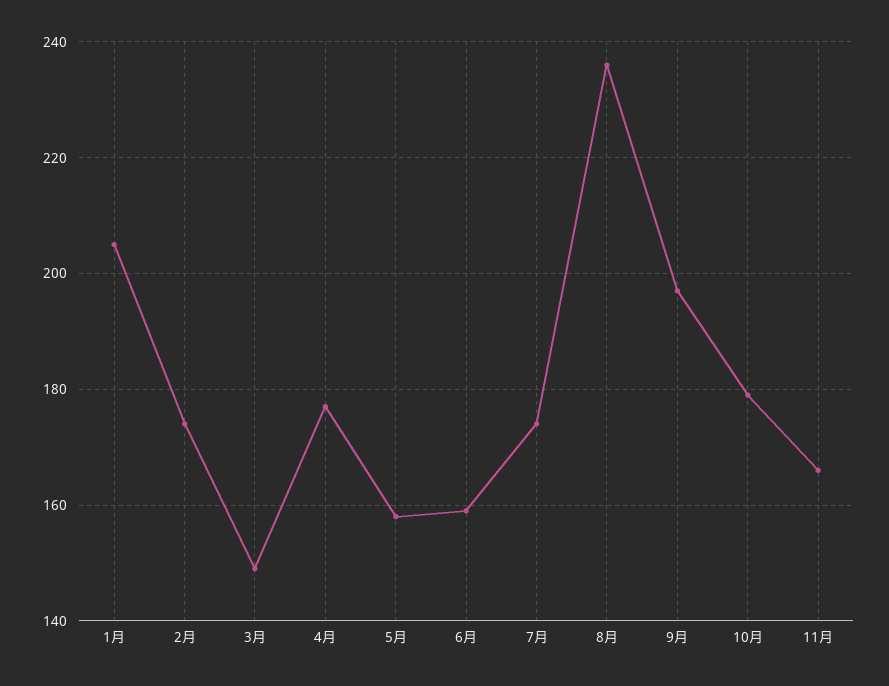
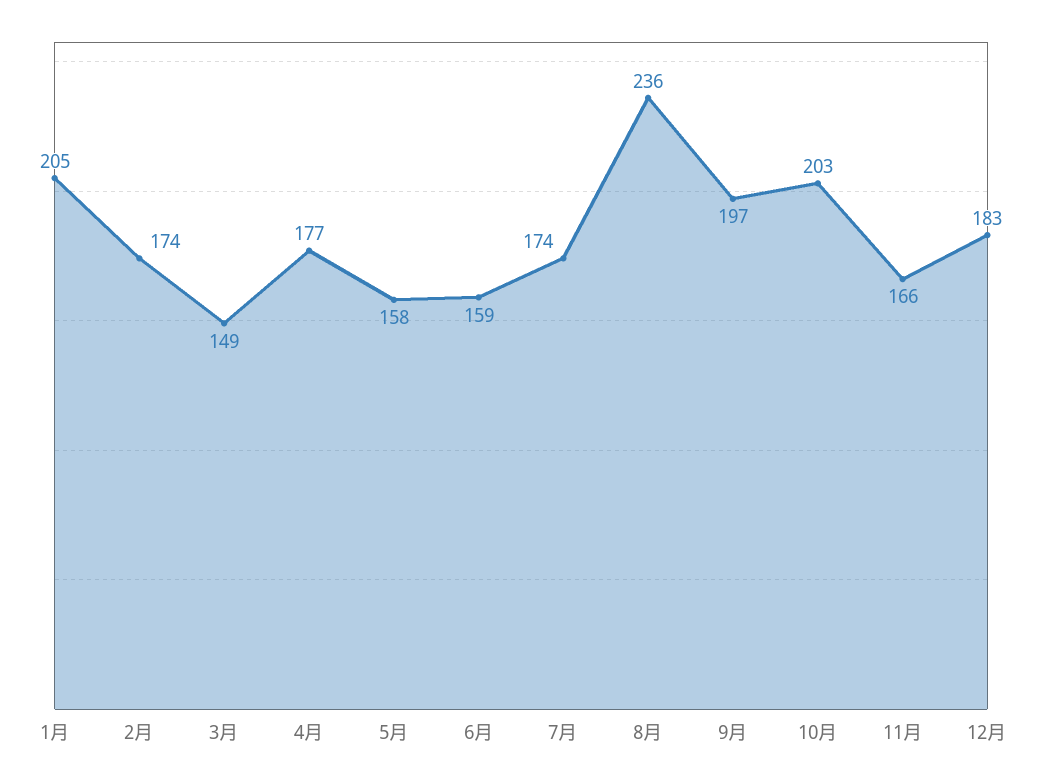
10月: 180 -> 203
12月: none -> 183

